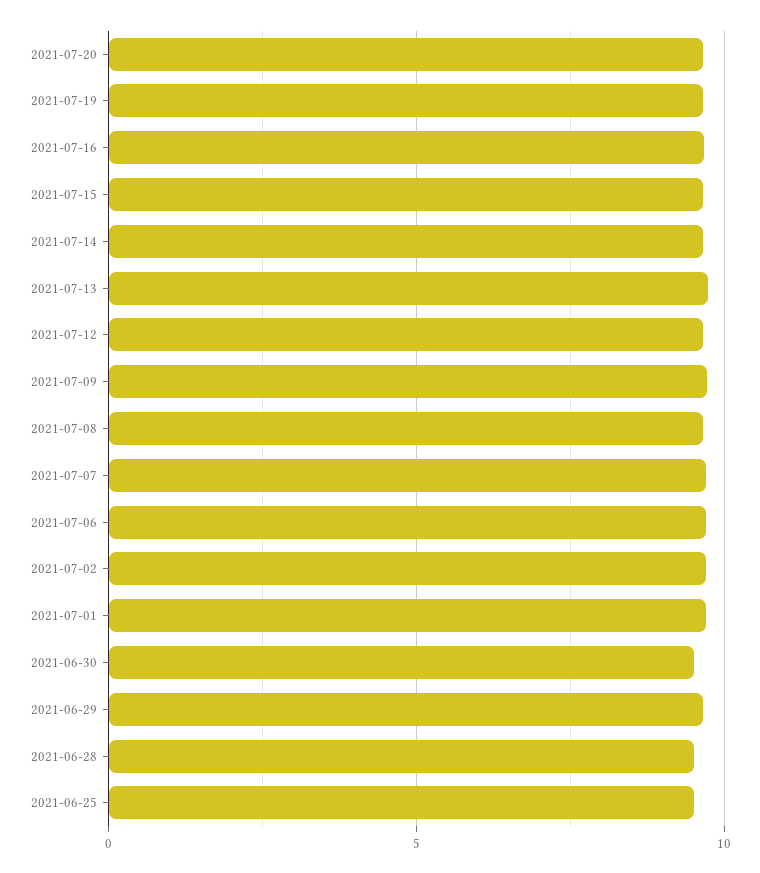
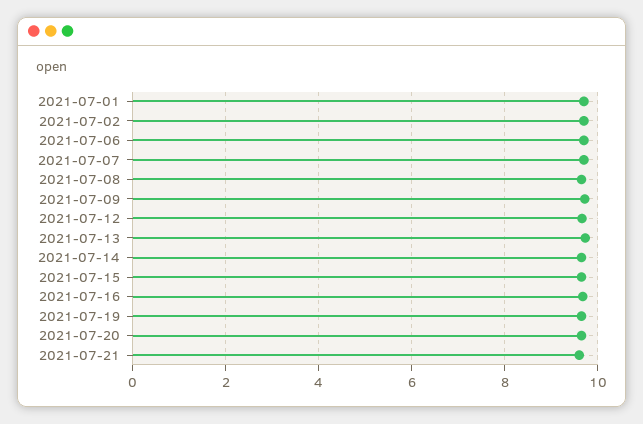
2021-06-30: 9.5 -> none
2021-06-29: 9.5 -> none
2021-06-28: 9.5 -> none
2021-06-25: 9.5 -> none
2021-07-21: none -> 9.6

